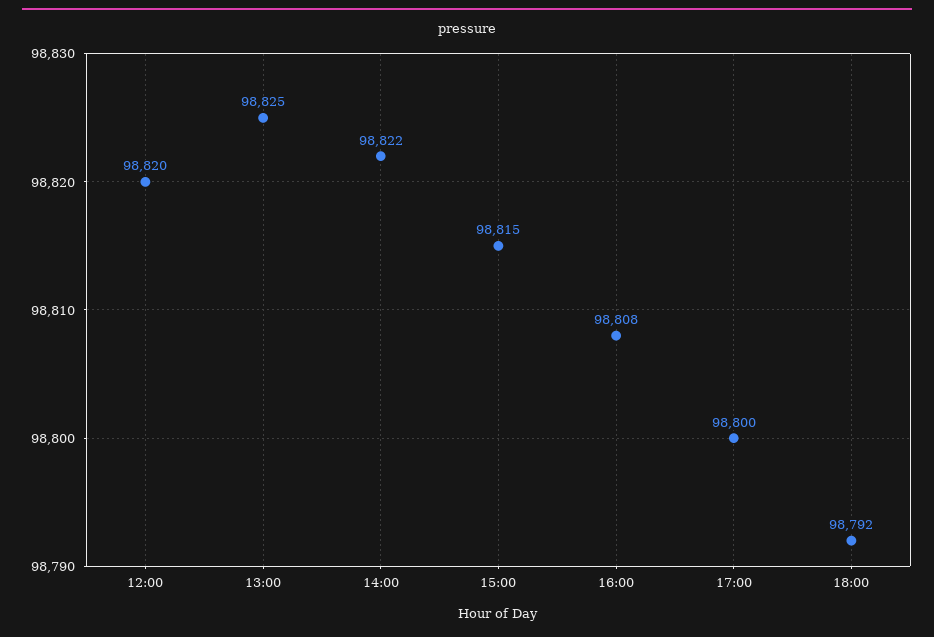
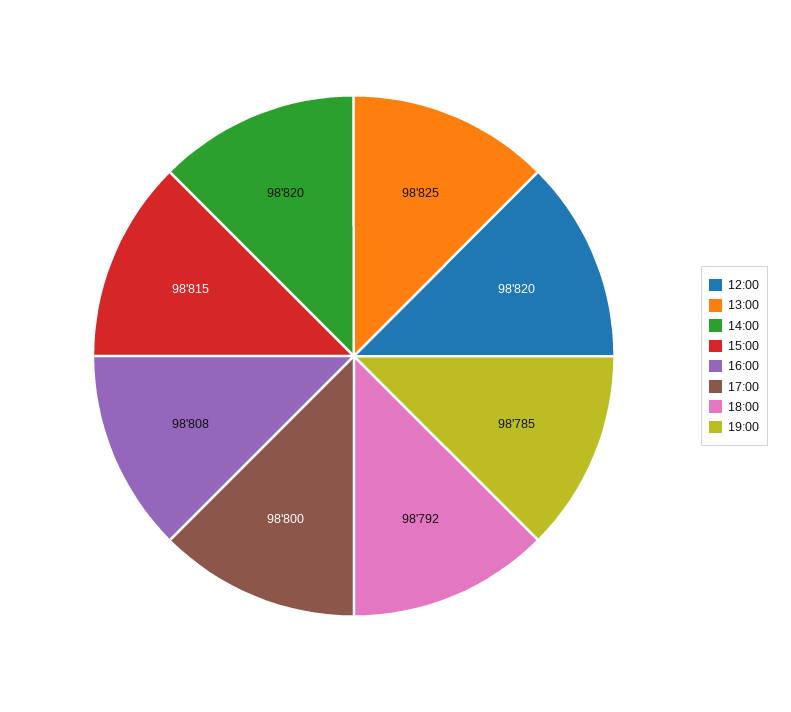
14:00: 98822 -> 98820
19:00: none -> 98785

